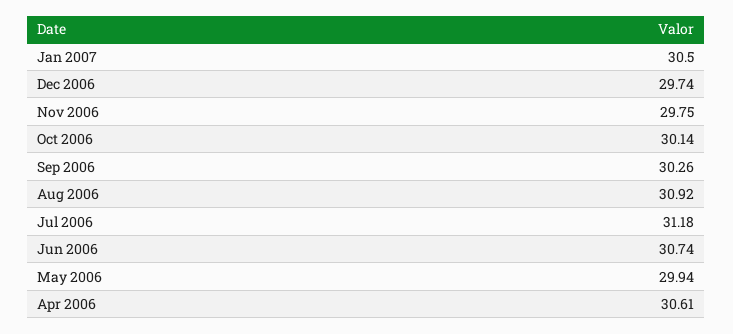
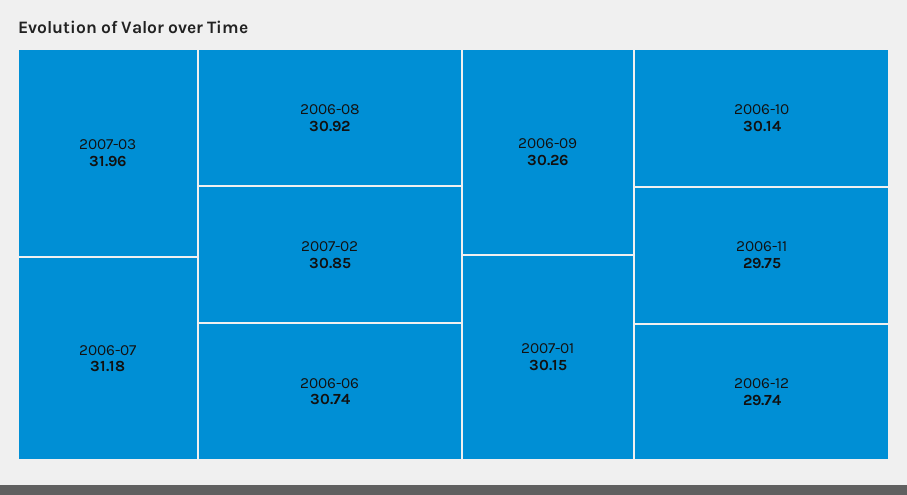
Jan 2007: 30.5 -> 30.15
May 2006: 29.94 -> none
Apr 2006: 30.61 -> none
2007-03: none -> 31.96
2007-02: none -> 30.85

